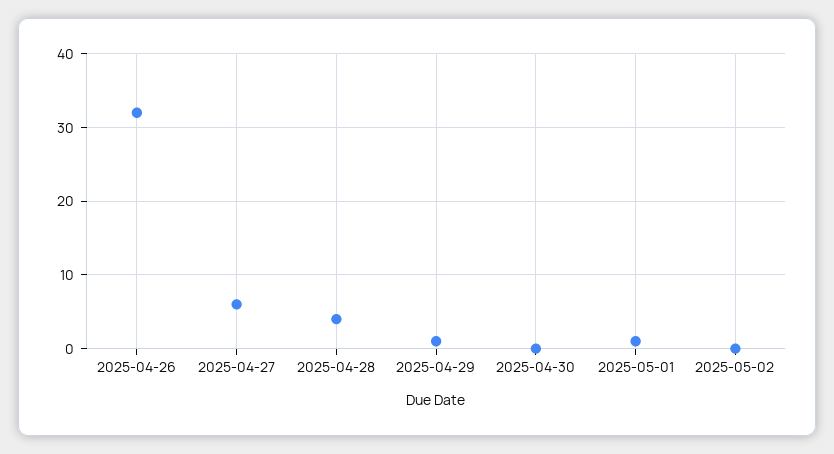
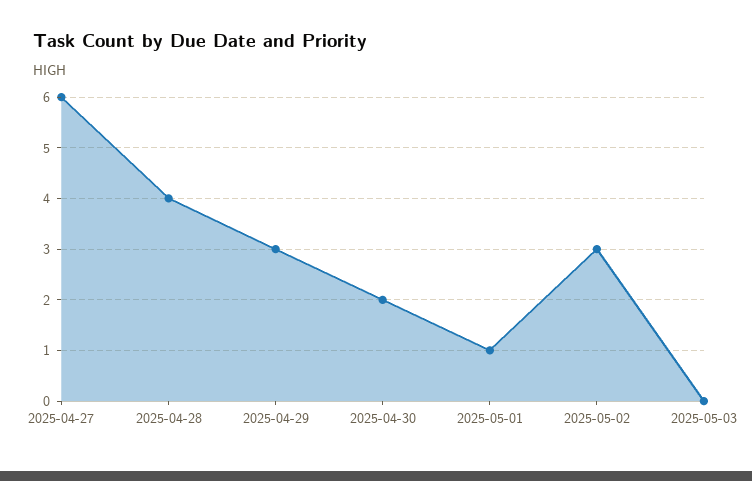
2025-04-26: 32 -> none
2025-04-29: 1 -> 3
2025-04-30: 0 -> 2
2025-05-02: 0 -> 3
2025-05-03: none -> 0

